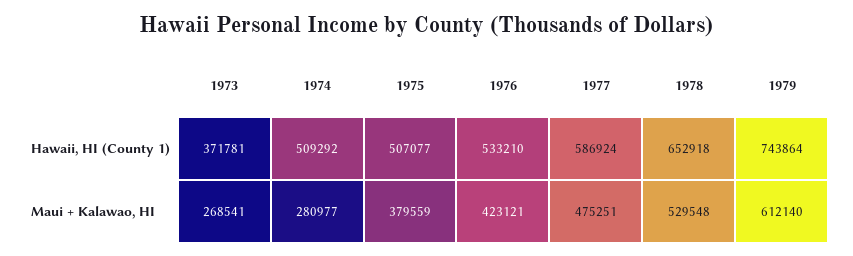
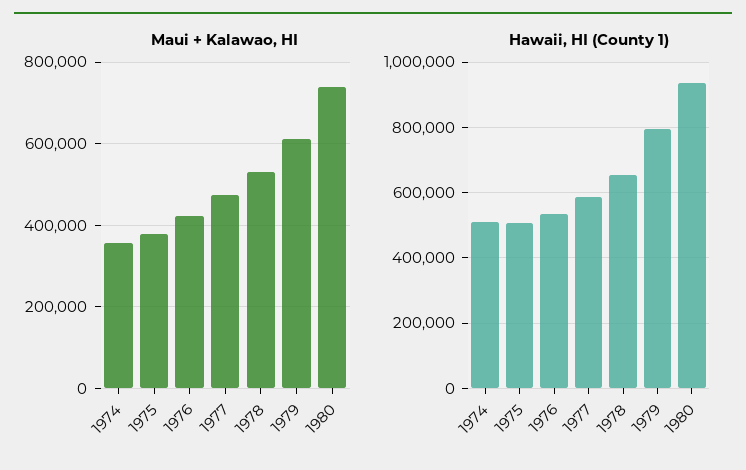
Hawaii, HI (County 1), 1973: 371781 -> none
Hawaii, HI (County 1), 1979: 743864 -> 800000
Maui + Kalawao, HI, 1973: 268541 -> none
Maui + Kalawao, HI, 1974: 280977 -> 360000
Maui + Kalawao, HI, 1980: none -> 740000
Hawaii, HI (County 1), 1980: none -> 940000

